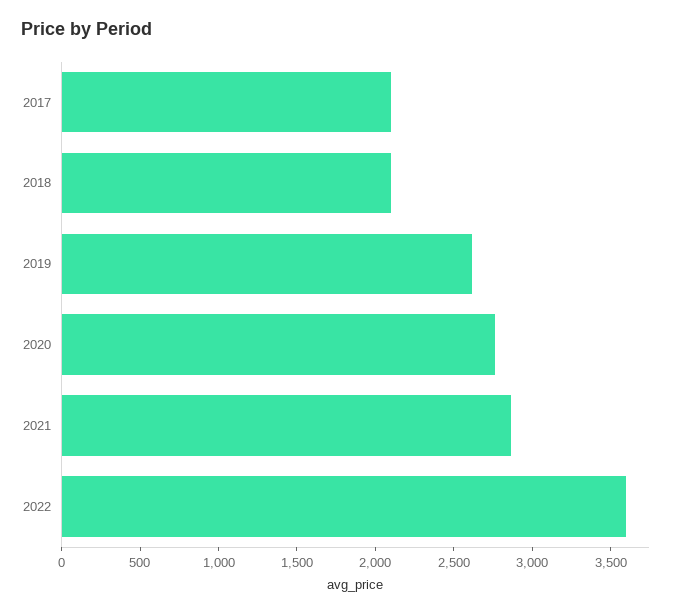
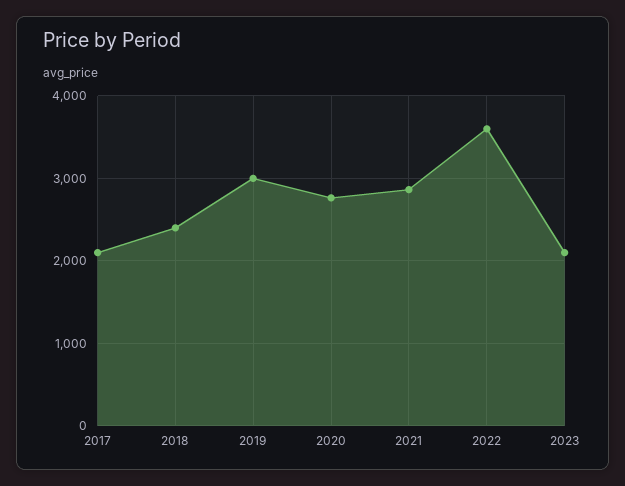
2018: 2100 -> 2400
2019: 2600 -> 3000
2023: none -> 2100

